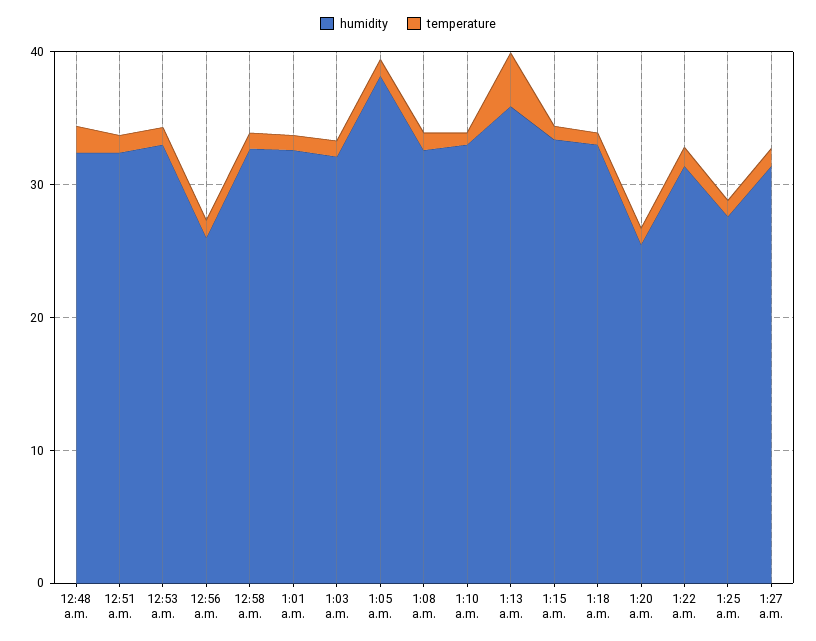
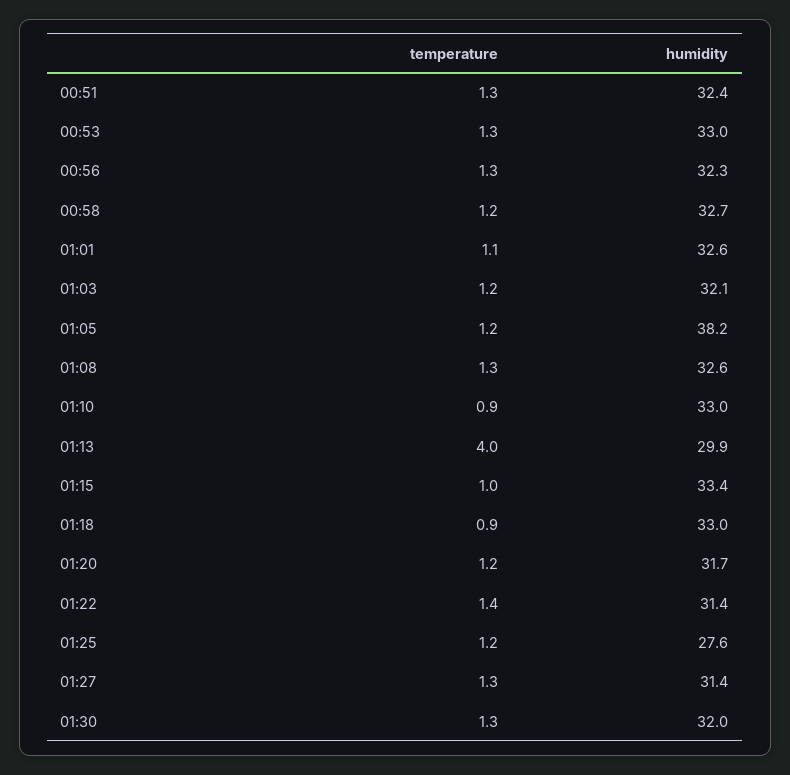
humidity, 12:48 a.m.: 32 -> none
temperature, 12:48 a.m.: 2 -> none
humidity, 12:56 a.m.: 26 -> 32.3
humidity, 1:13 a.m.: 36 -> 29.9
humidity, 1:20 a.m.: 26 -> 31.7
temperature, 01:30: none -> 1.3
humidity, 01:30: none -> 32

